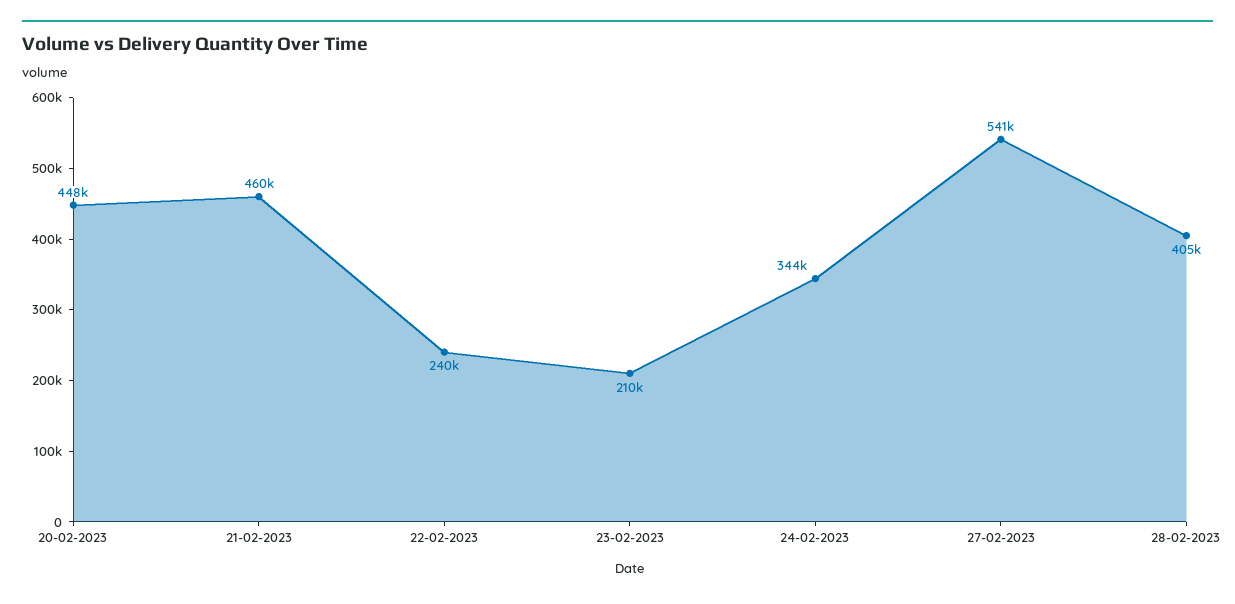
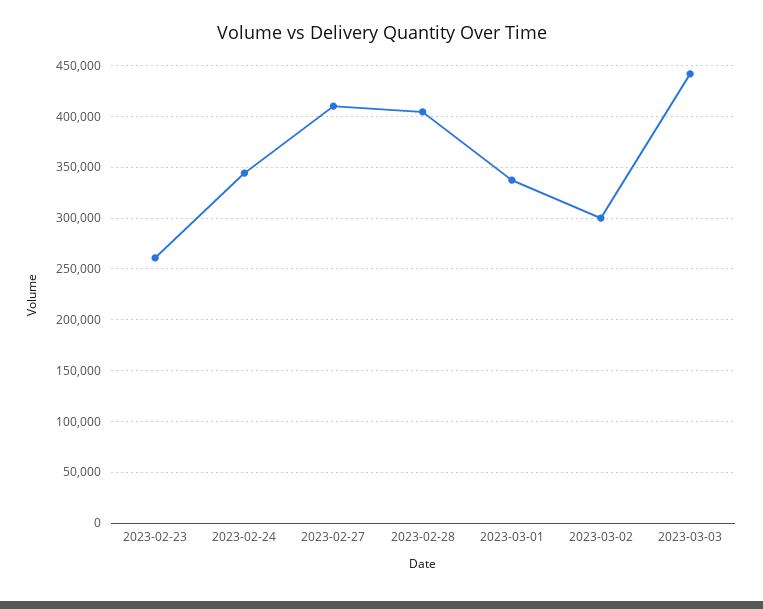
20-02-2023: 448000 -> none
21-02-2023: 460000 -> none
22-02-2023: 240000 -> none
23-02-2023: 210000 -> 260000
27-02-2023: 541000 -> 410000
2023-03-01: none -> 340000
2023-03-02: none -> 300000
2023-03-03: none -> 440000

